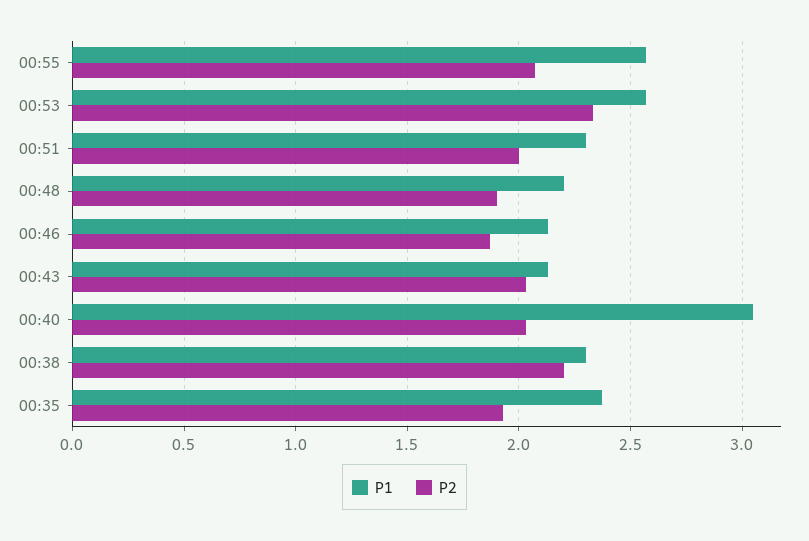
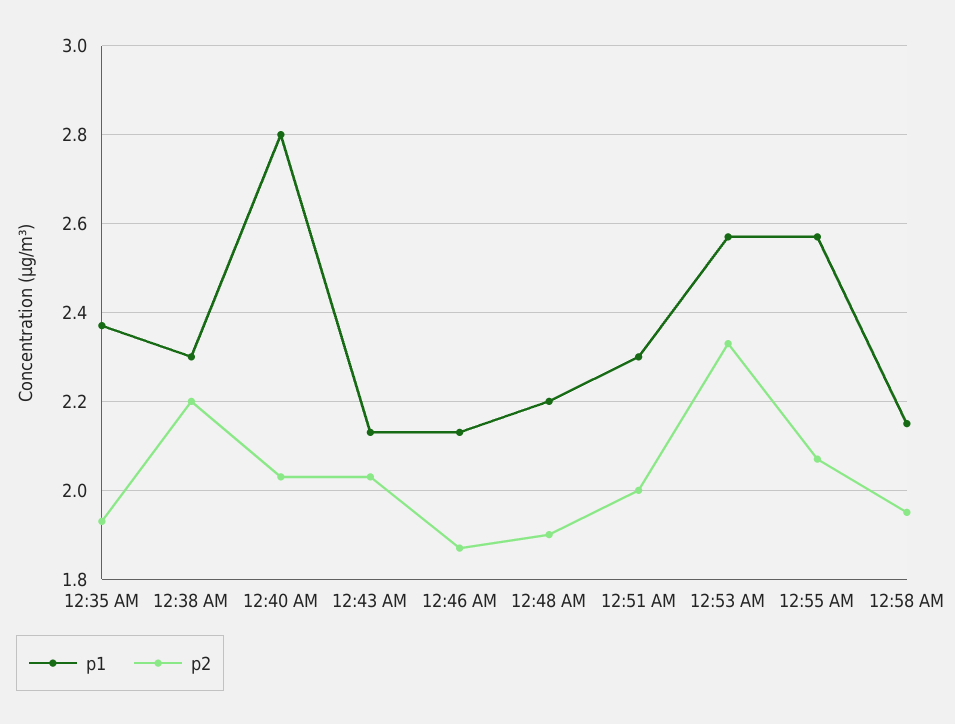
P1, 00:40: 3.05 -> 2.8
P1, 12:58 AM: none -> 2.15
P2, 12:58 AM: none -> 1.95

